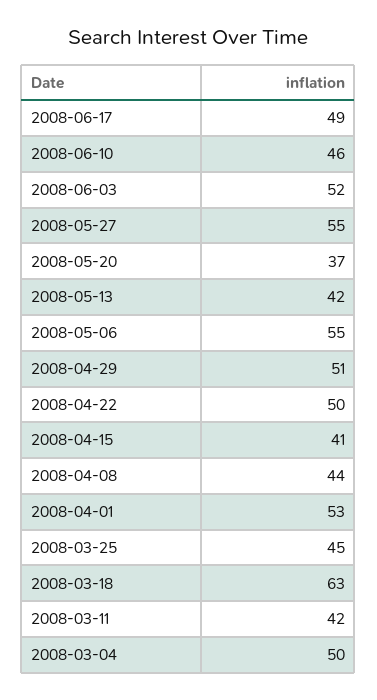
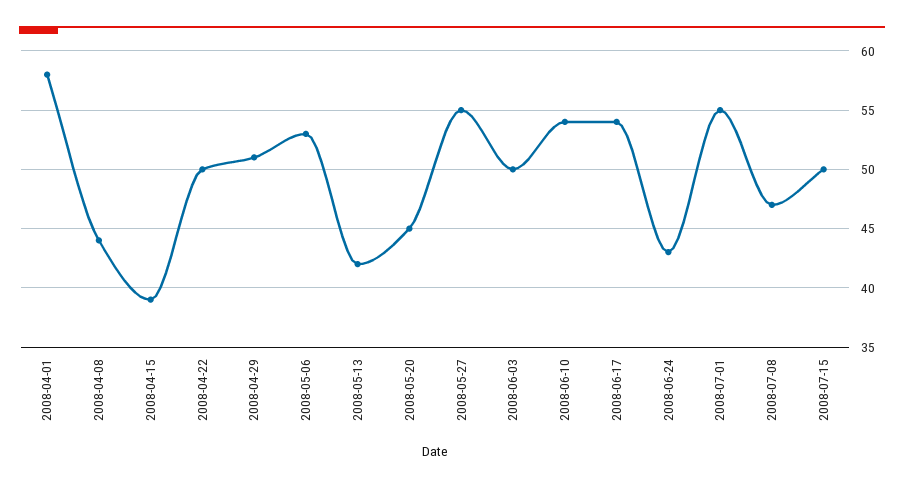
2008-06-17: 49 -> 54
2008-06-10: 46 -> 54
2008-06-03: 52 -> 50
2008-05-20: 37 -> 45
2008-05-06: 55 -> 53
2008-04-15: 41 -> 39
2008-04-01: 53 -> 58
2008-03-25: 45 -> none
2008-03-18: 63 -> none
2008-03-11: 42 -> none
2008-03-04: 50 -> none
2008-06-24: none -> 43
2008-07-01: none -> 55
2008-07-08: none -> 47
2008-07-15: none -> 50

